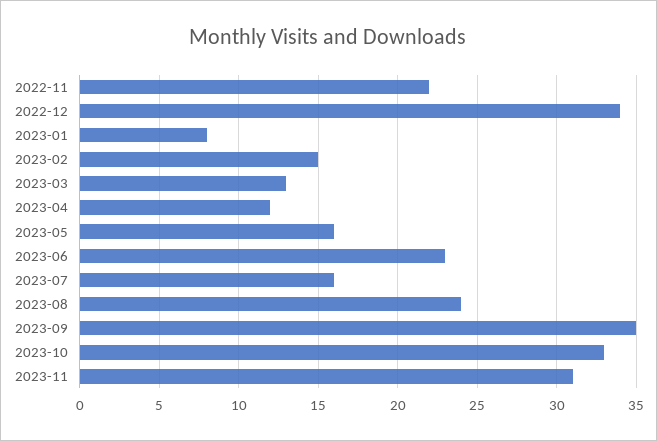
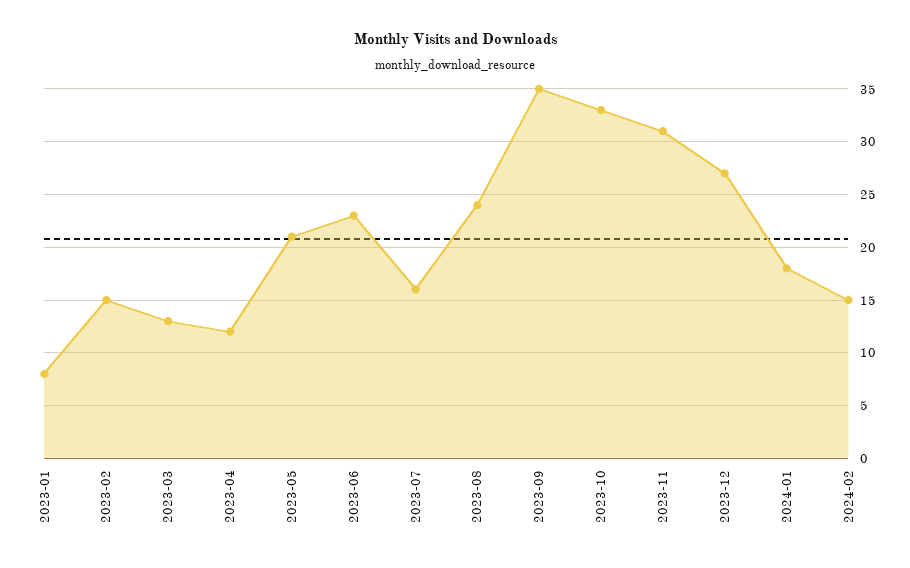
2022-11: 22 -> none
2022-12: 34 -> none
2023-05: 16 -> 21
2023-12: none -> 27
2024-01: none -> 18
2024-02: none -> 15

